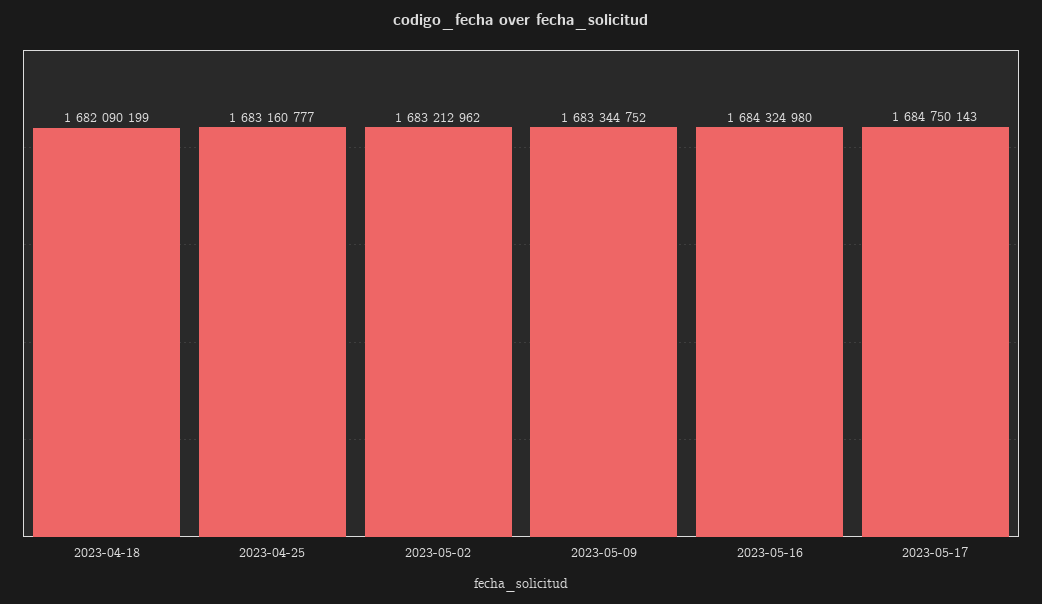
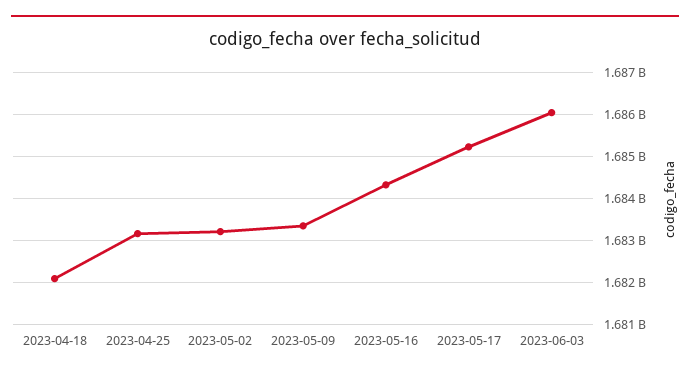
2023-05-17: 1684750143 -> 1685200000
2023-06-03: none -> 1686000000

